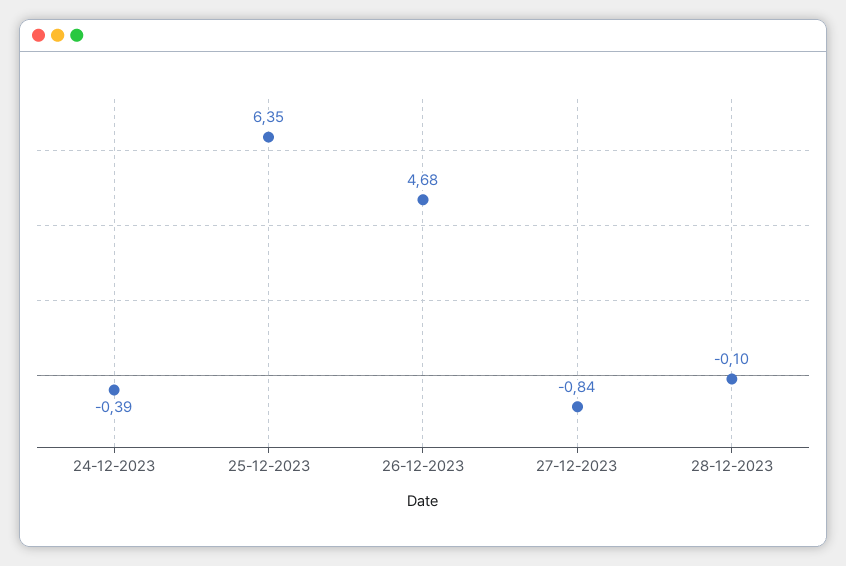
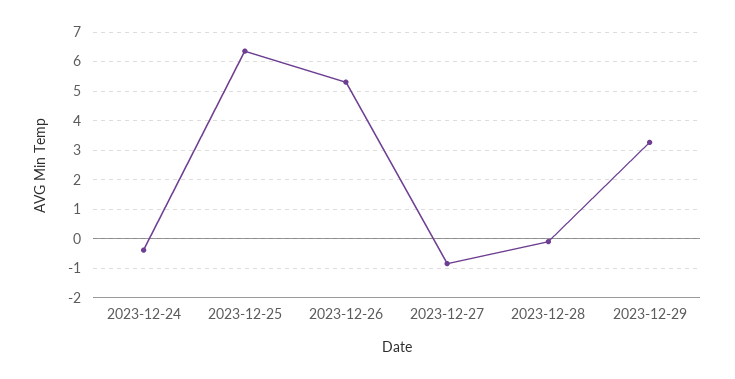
26-12-2023: 4.68 -> 5.25
2023-12-29: none -> 3.25

